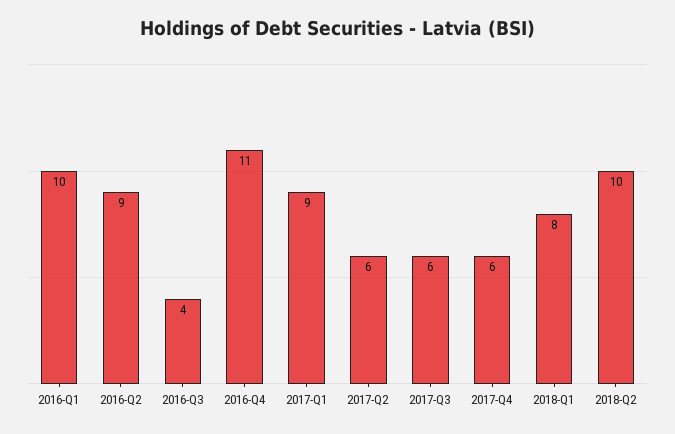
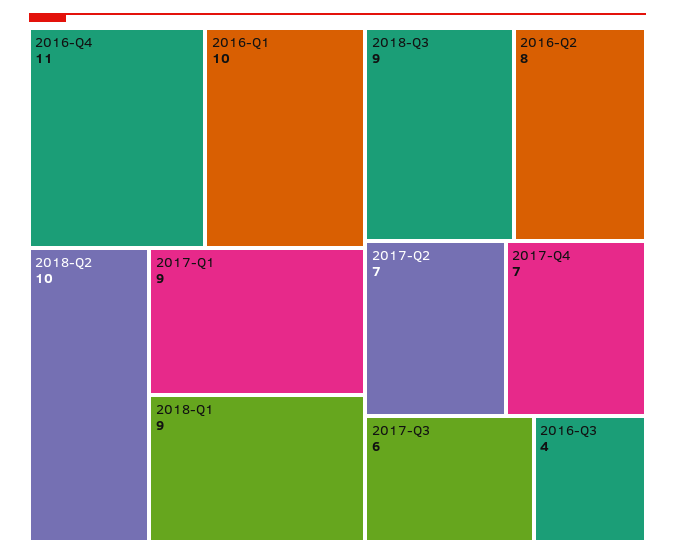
2016-Q2: 9 -> 8
2017-Q2: 6 -> 7
2017-Q4: 6 -> 7
2018-Q1: 8 -> 9
2018-Q3: none -> 9

